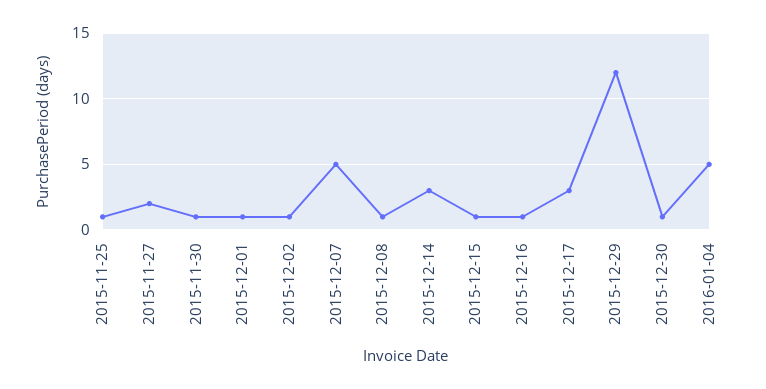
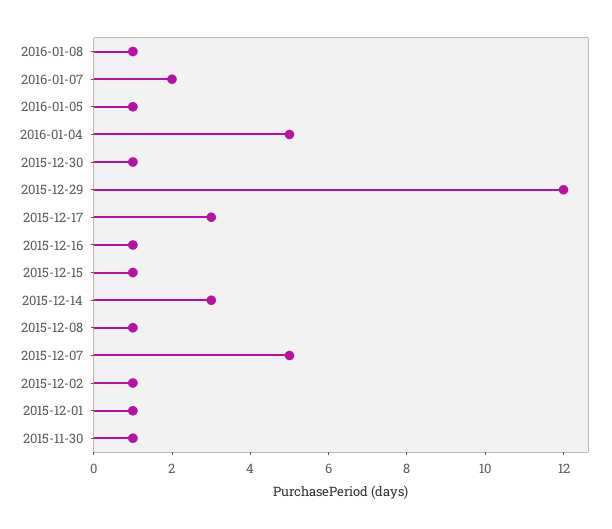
2015-11-25: 1 -> none
2015-11-27: 2 -> none
2016-01-08: none -> 1
2016-01-07: none -> 2
2016-01-05: none -> 1

